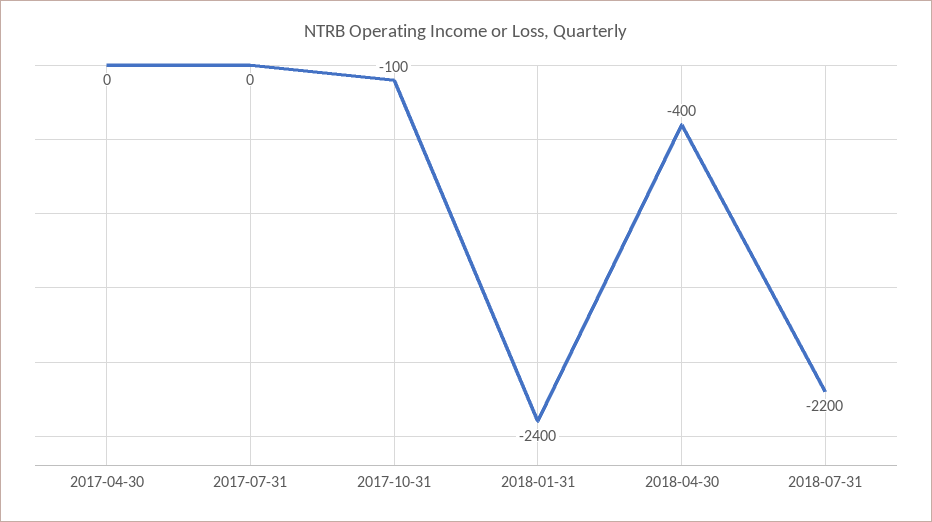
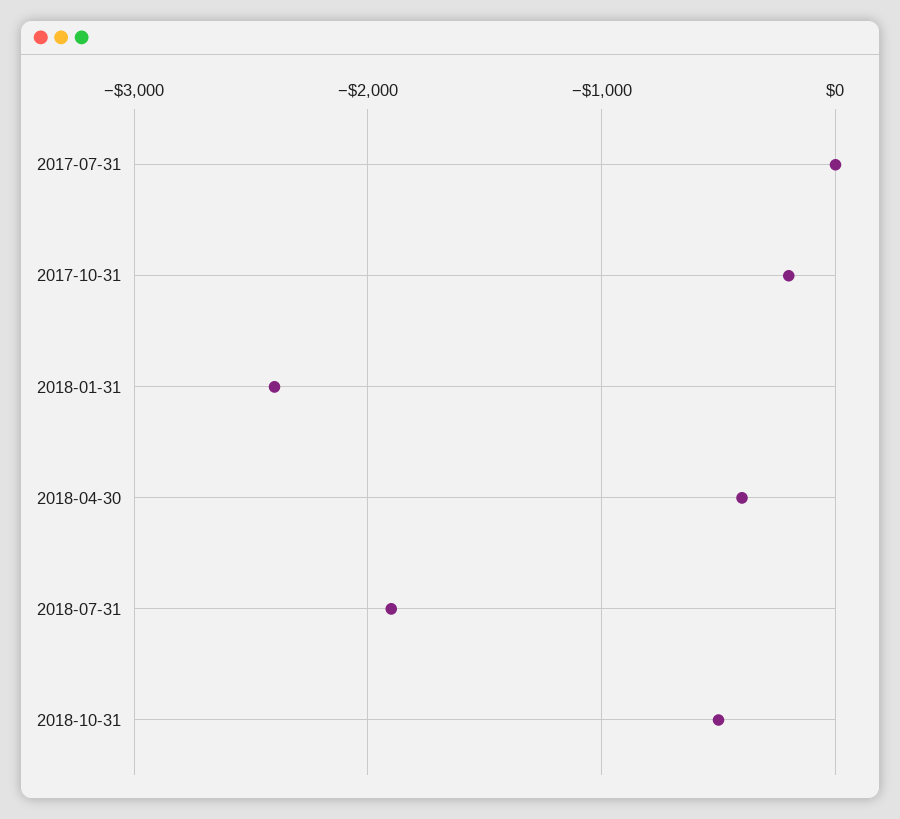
2017-04-30: 0 -> none
2017-10-31: -100 -> -200
2018-07-31: -2200 -> -1900
2018-10-31: none -> -500

